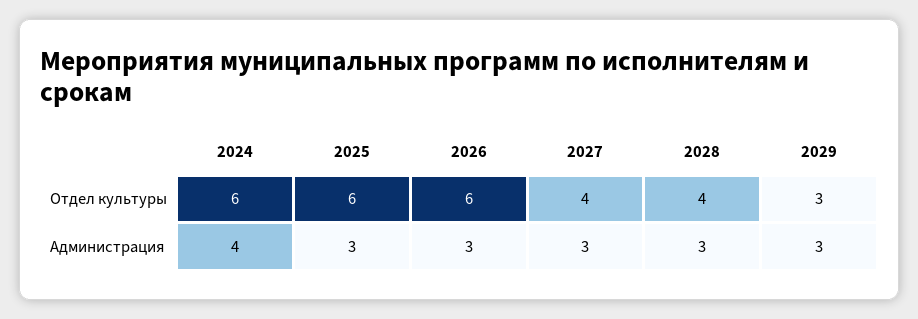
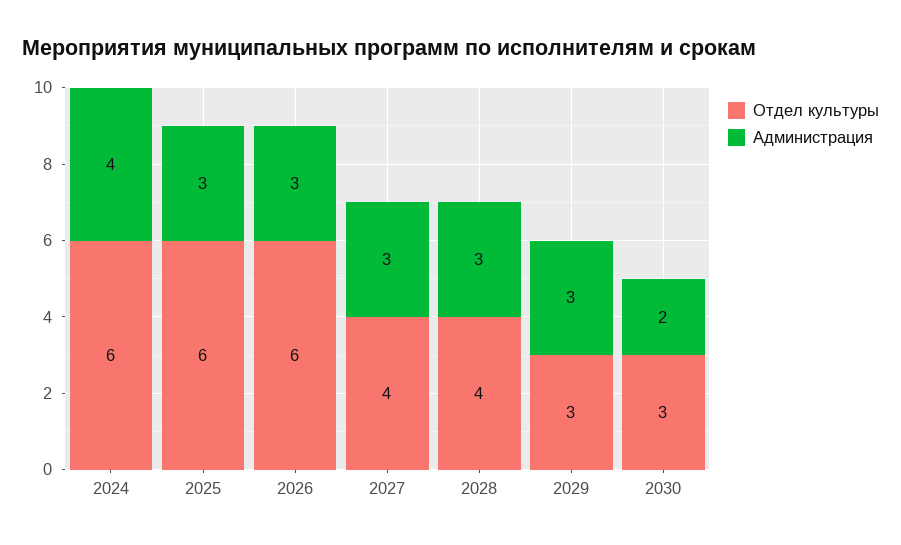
Отдел культуры, 2030: none -> 3
Администрация, 2030: none -> 2

